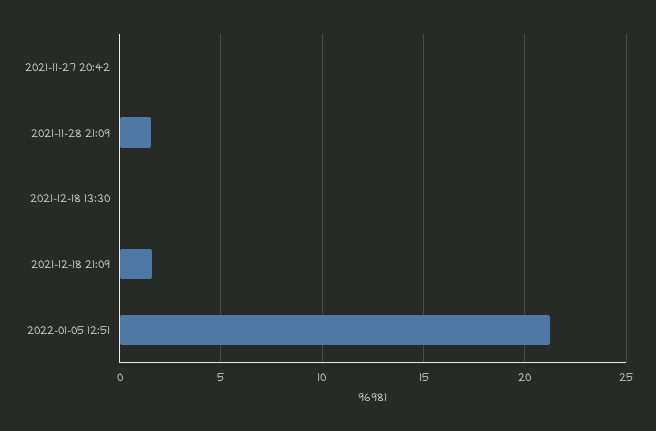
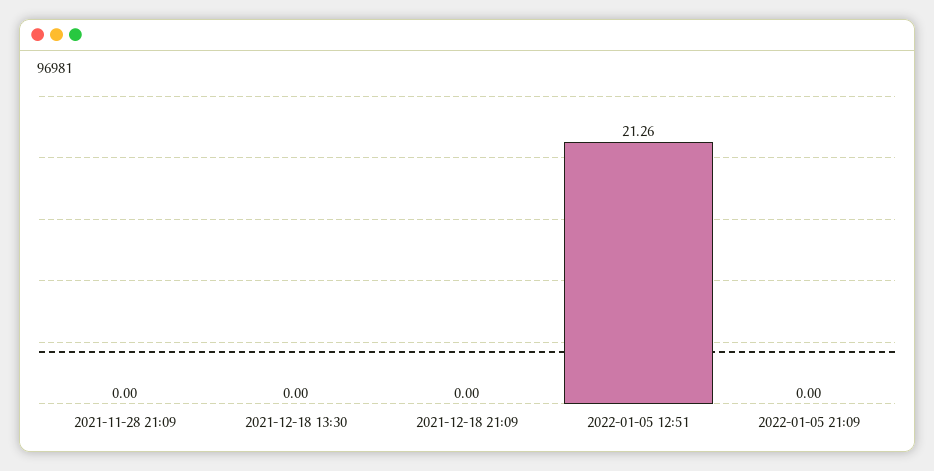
2021-11-27 20:42: 0 -> none
2021-11-28 21:09: 1.5 -> 0
2021-12-18 21:09: 1.5 -> 0
2022-01-05 21:09: none -> 0

